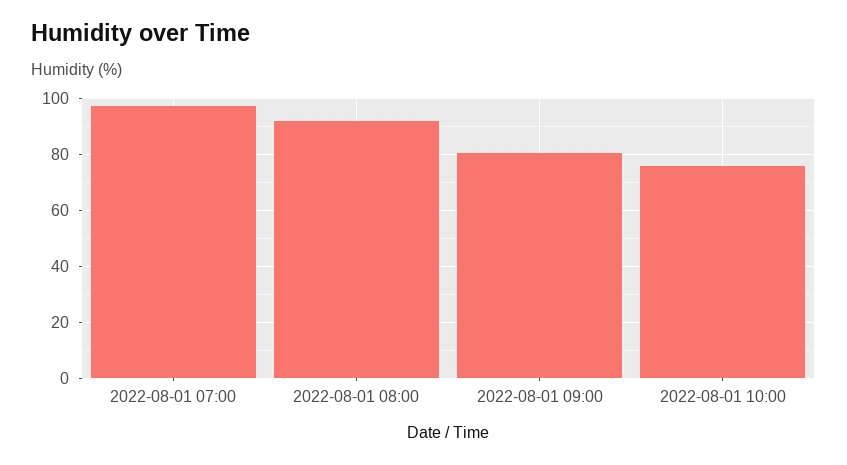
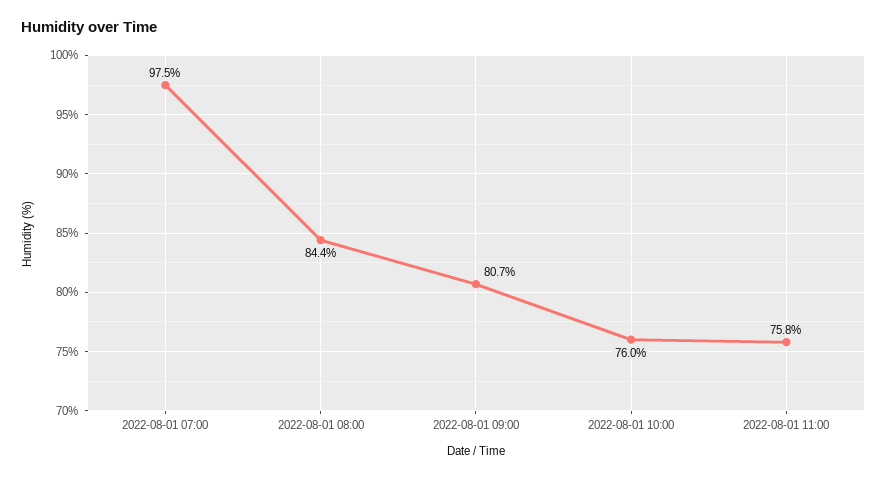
2022-08-01 08:00: 92.5 -> 84.4
2022-08-01 11:00: none -> 75.8

